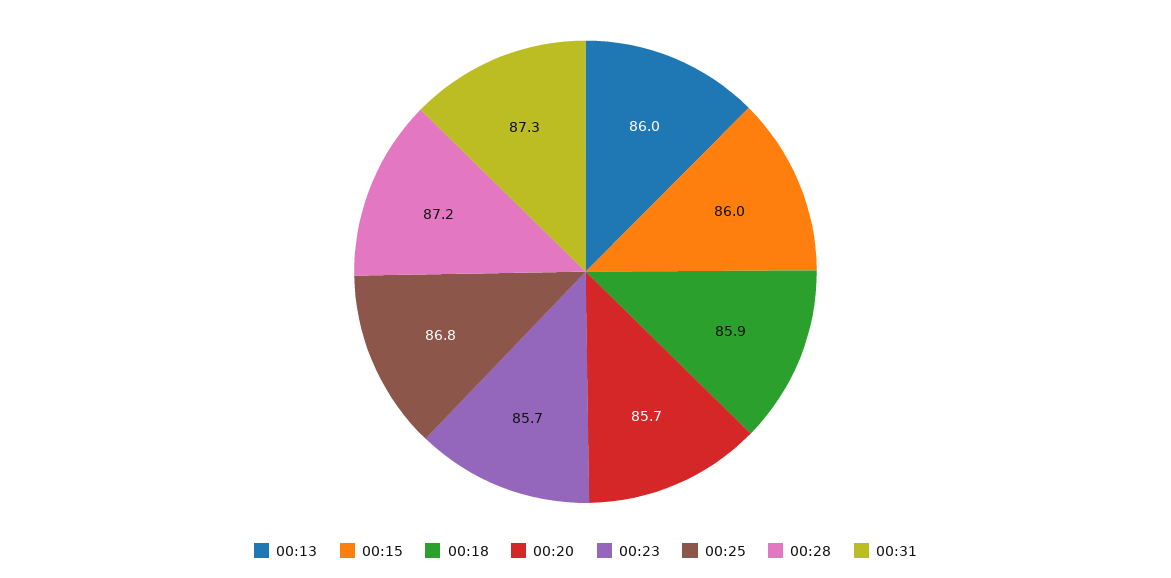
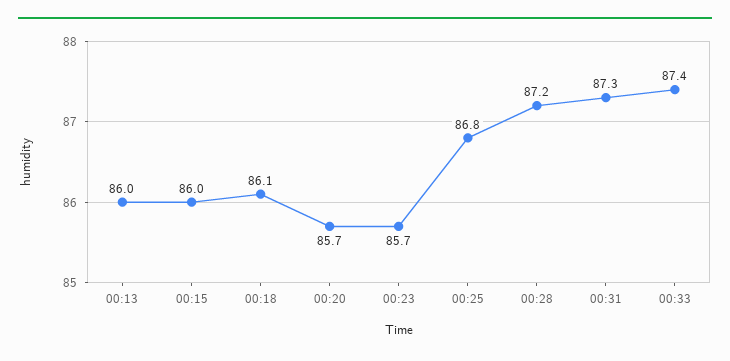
00:18: 85.9 -> 86.1
00:33: none -> 87.4

